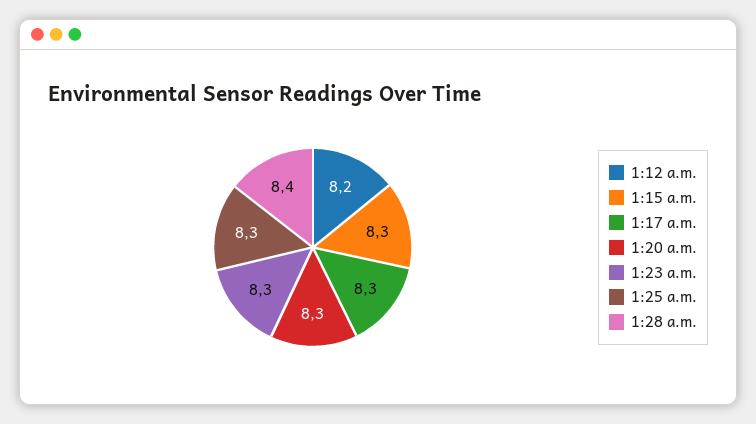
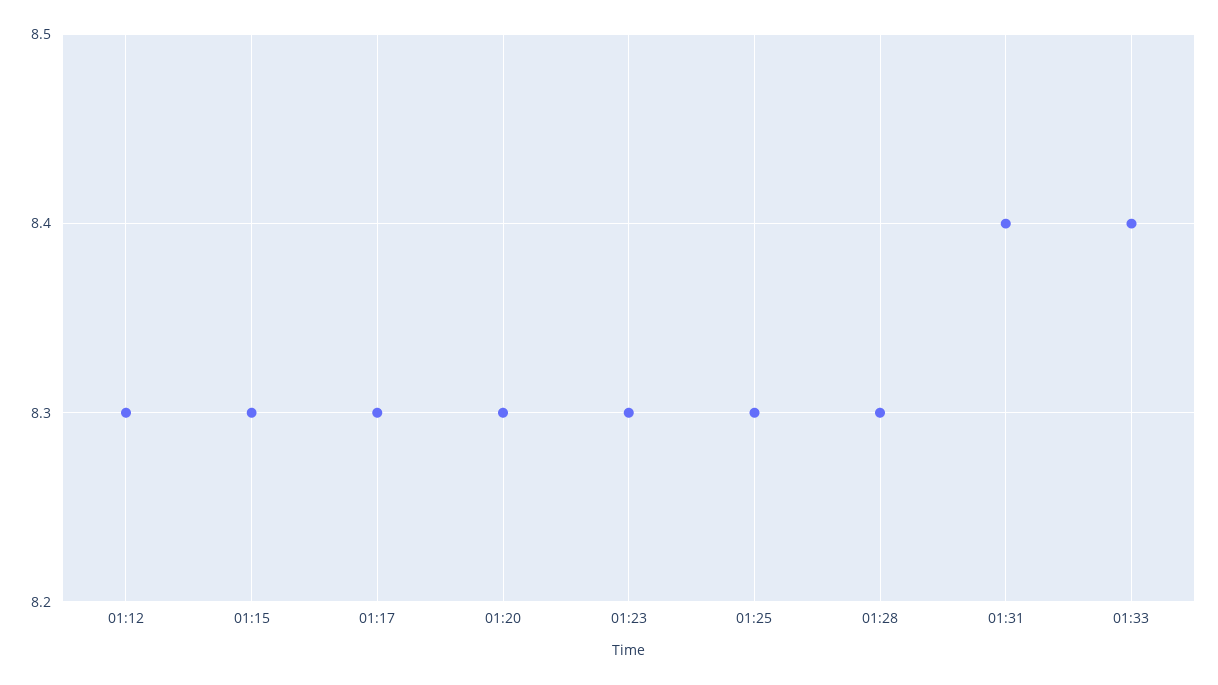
1:12 a.m.: 8.2 -> 8.3
1:28 a.m.: 8.4 -> 8.3
01:31: none -> 8.4
01:33: none -> 8.4

